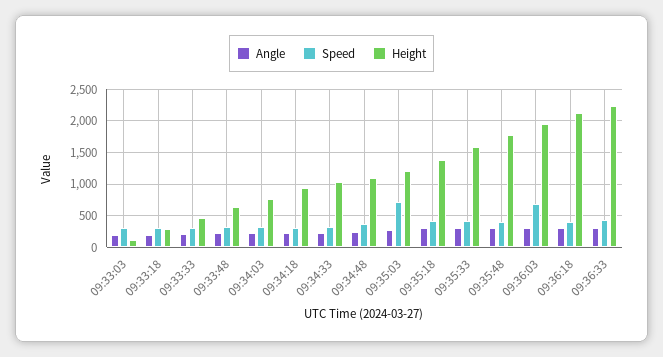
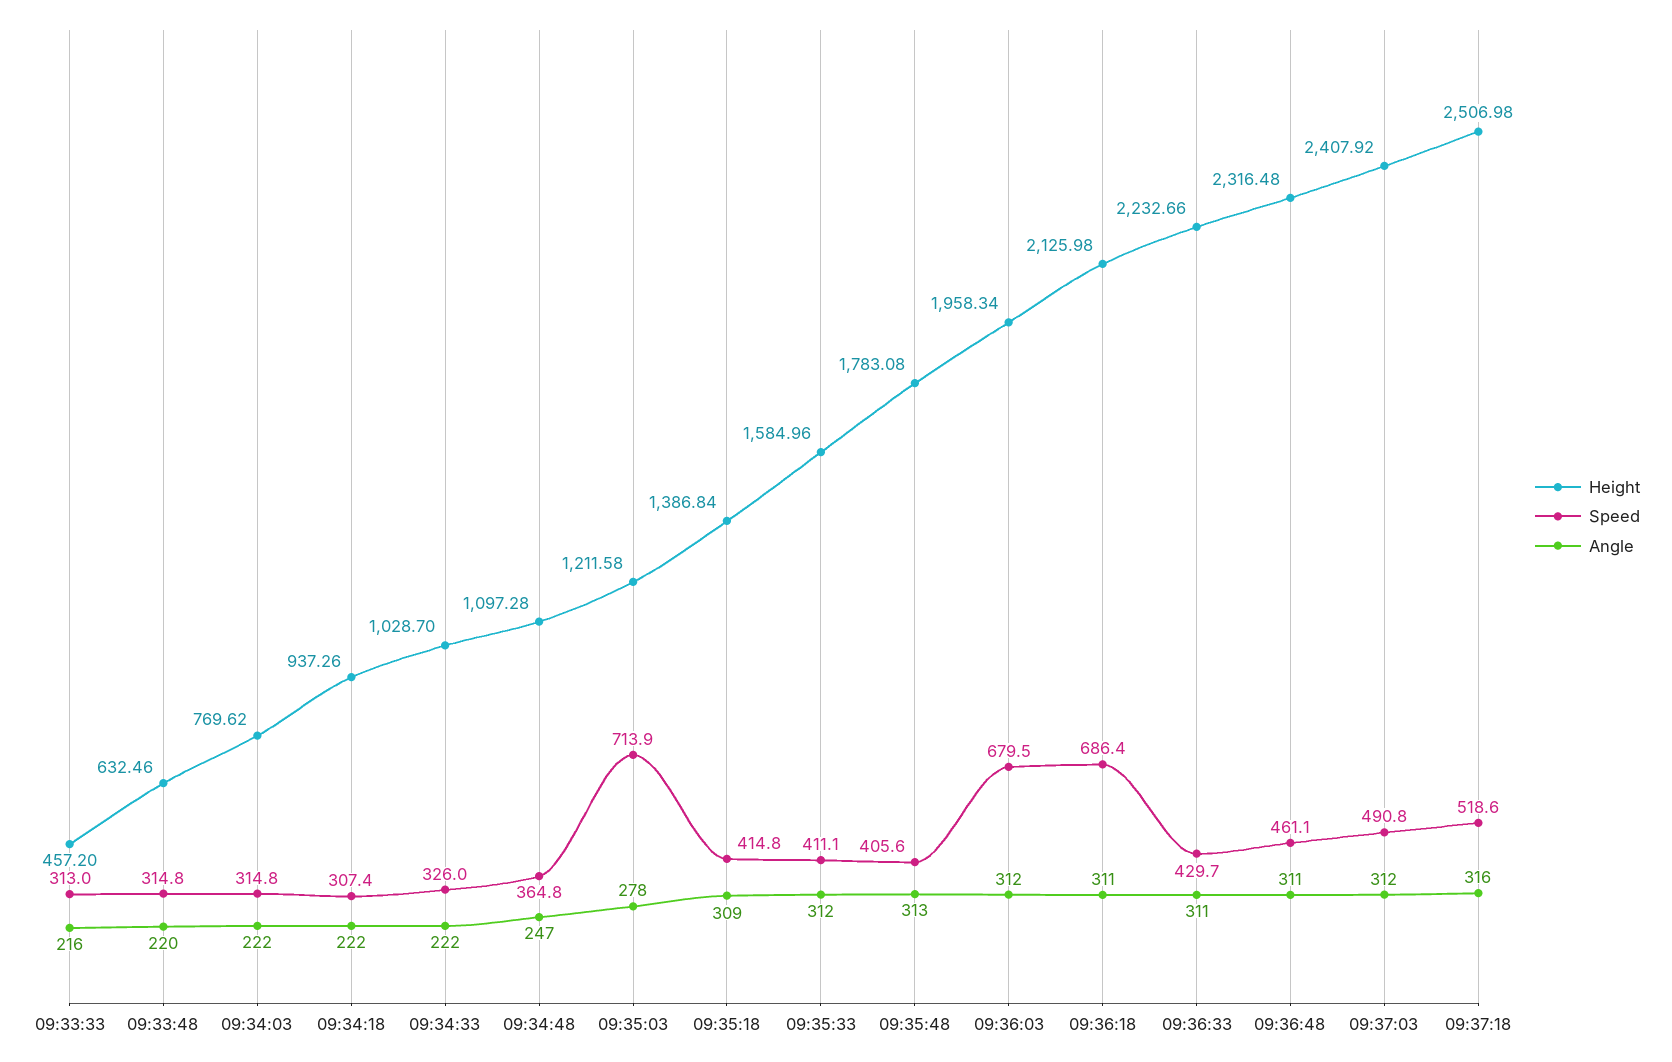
Angle, 09:33:03: 200 -> none
Speed, 09:33:03: 300 -> none
Height, 09:33:03: 100 -> none
Angle, 09:33:18: 200 -> none
Speed, 09:33:18: 300 -> none
Height, 09:33:18: 300 -> none
Speed, 09:36:18: 400 -> 686.4
Height, 09:36:48: none -> 2316.48
Speed, 09:36:48: none -> 461.1
Angle, 09:36:48: none -> 311
Height, 09:37:03: none -> 2407.92
Speed, 09:37:03: none -> 490.8
Angle, 09:37:03: none -> 312
Height, 09:37:18: none -> 2506.98
Speed, 09:37:18: none -> 518.6
Angle, 09:37:18: none -> 316

